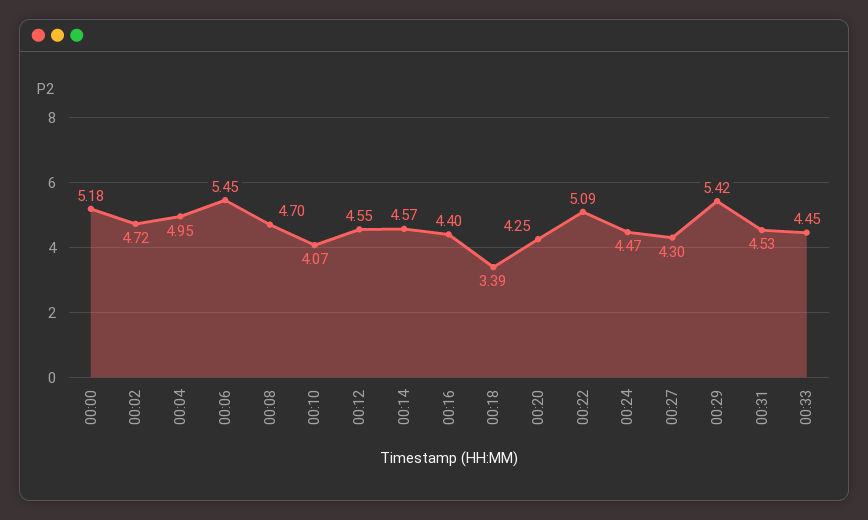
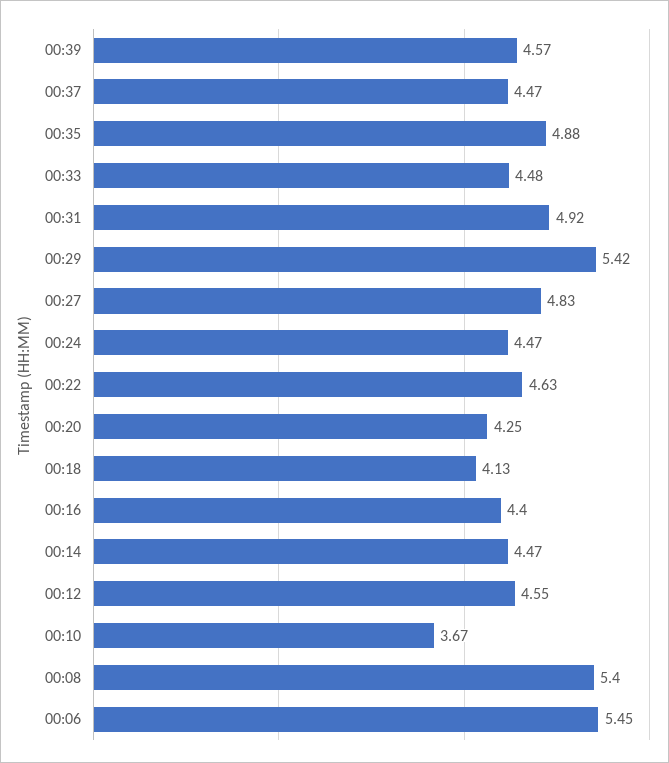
00:00: 5.18 -> none
00:02: 4.72 -> none
00:04: 4.95 -> none
00:08: 4.7 -> 5.4
00:10: 4.07 -> 3.67
00:14: 4.57 -> 4.47
00:18: 3.39 -> 4.13
00:22: 5.09 -> 4.63
00:27: 4.3 -> 4.83
00:31: 4.53 -> 4.92
00:33: 4.45 -> 4.48
00:39: none -> 4.57
00:37: none -> 4.47
00:35: none -> 4.88

